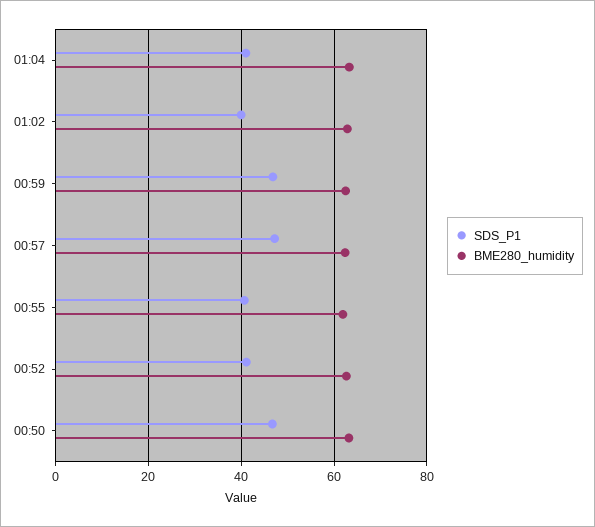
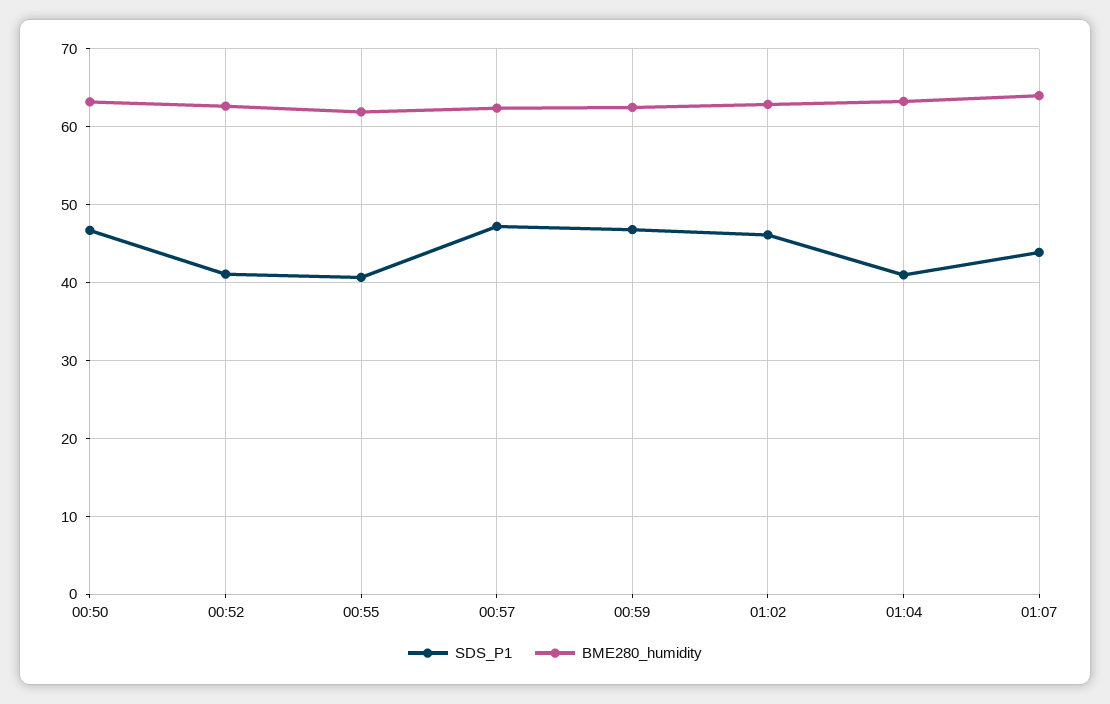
SDS_P1, 01:02: 40 -> 46
SDS_P1, 01:07: none -> 44
BME280_humidity, 01:07: none -> 64

